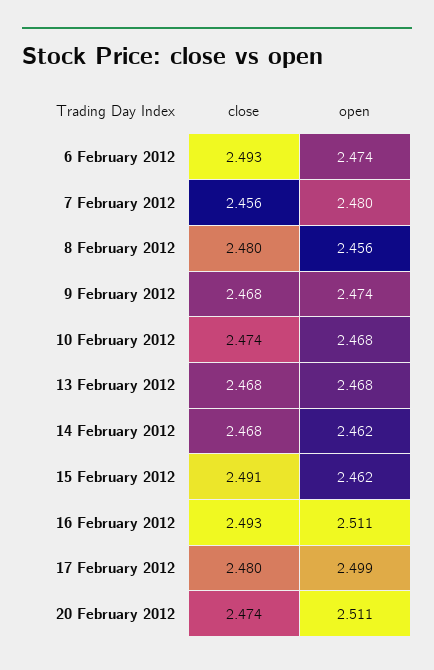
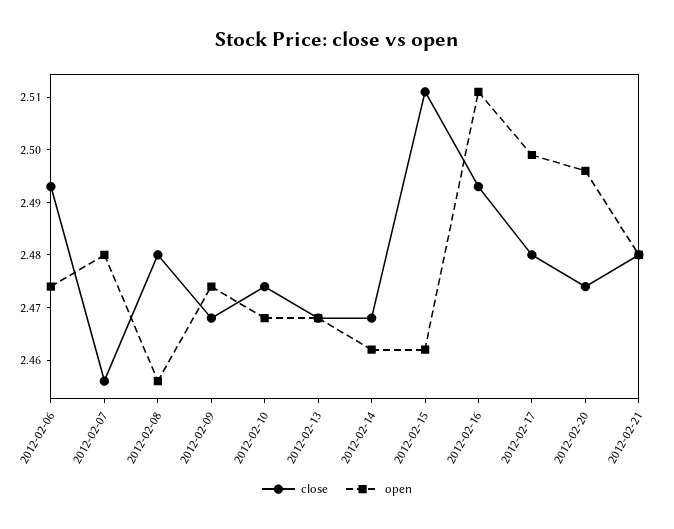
close, 15 February 2012: 2.491 -> 2.51
open, 20 February 2012: 2.511 -> 2.495
close, 2012-02-21: none -> 2.48
open, 2012-02-21: none -> 2.48

